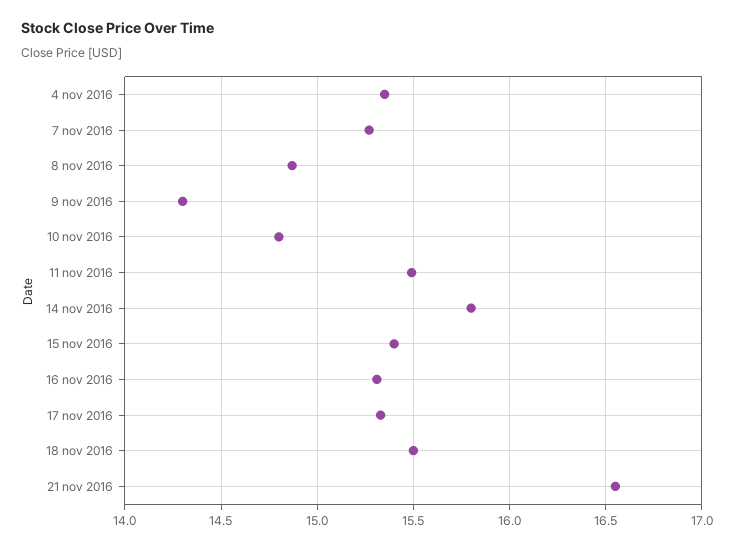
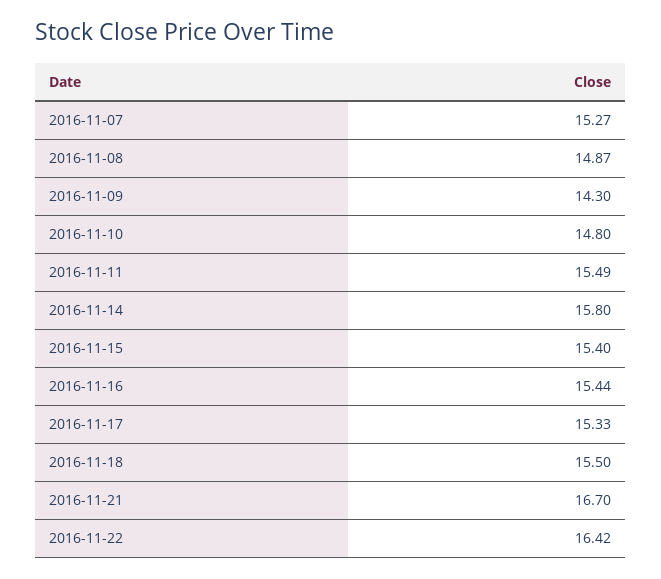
4 nov 2016: 15.35 -> none
16 nov 2016: 15.3 -> 15.44
21 nov 2016: 16.55 -> 16.7
2016-11-22: none -> 16.42

